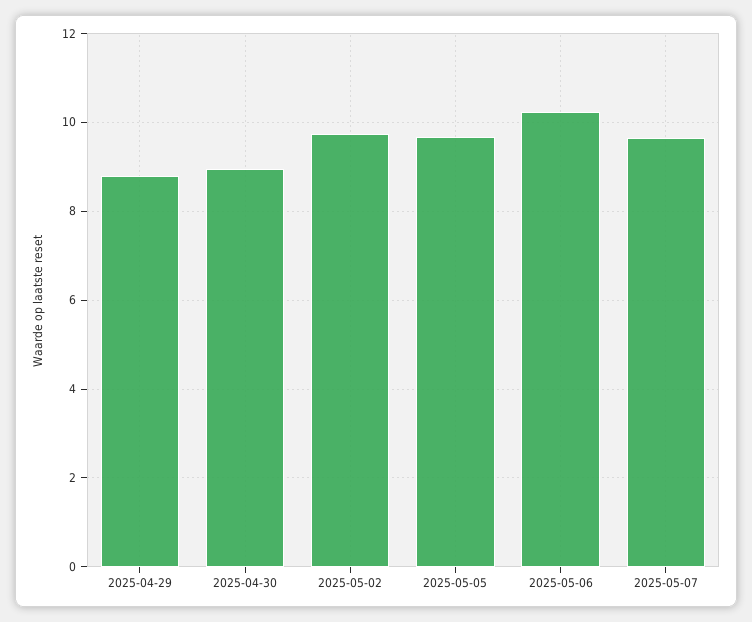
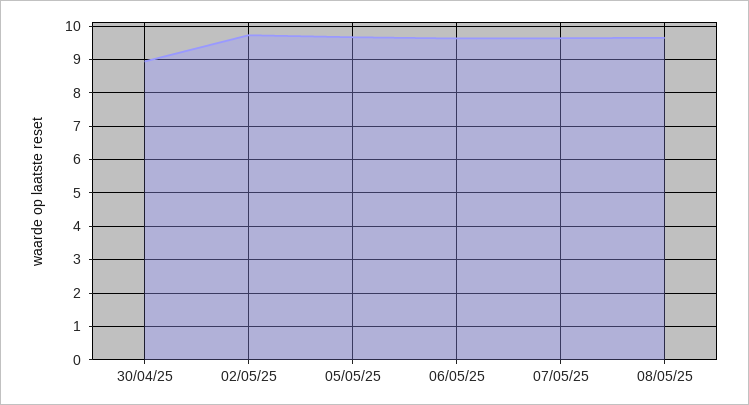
2025-04-29: 8.8 -> none
2025-05-06: 10.2 -> 9.6
08/05/25: none -> 9.6

